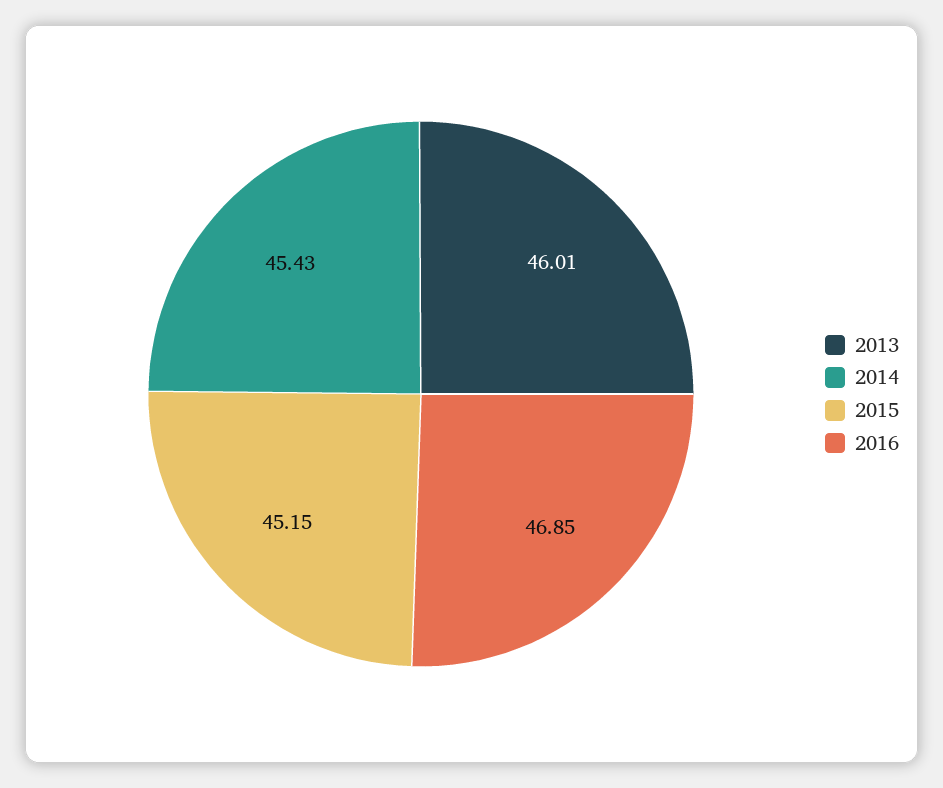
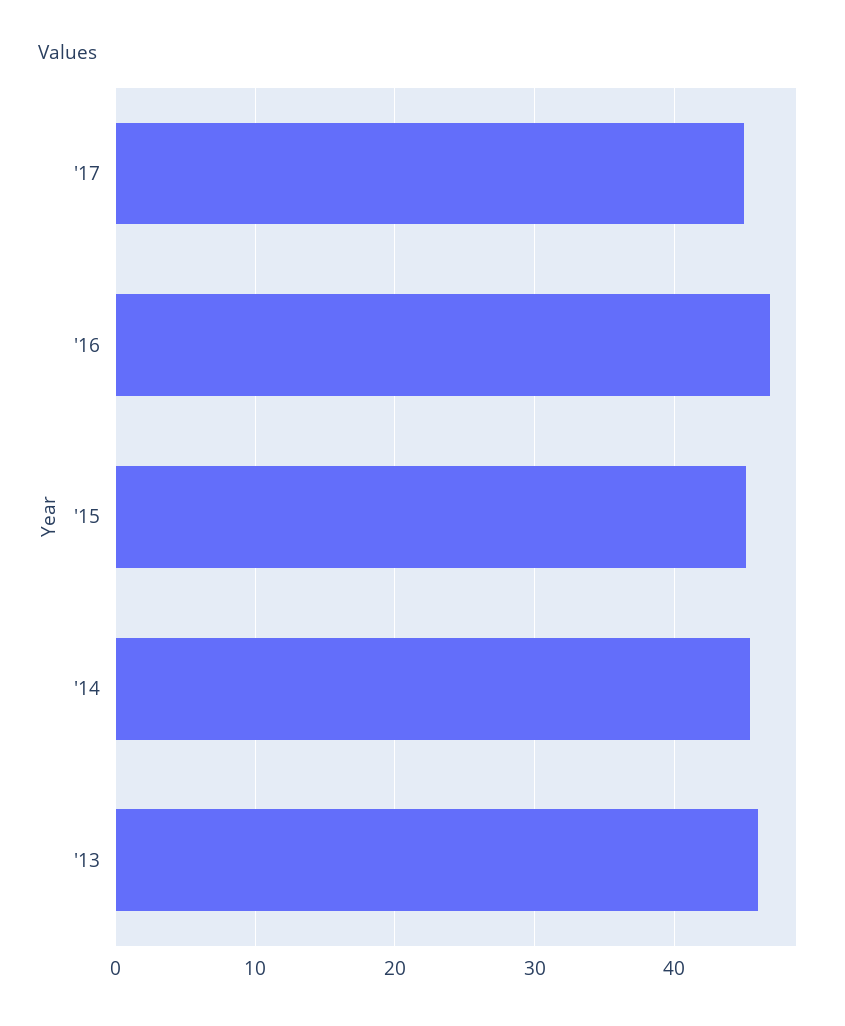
'17: none -> 45

